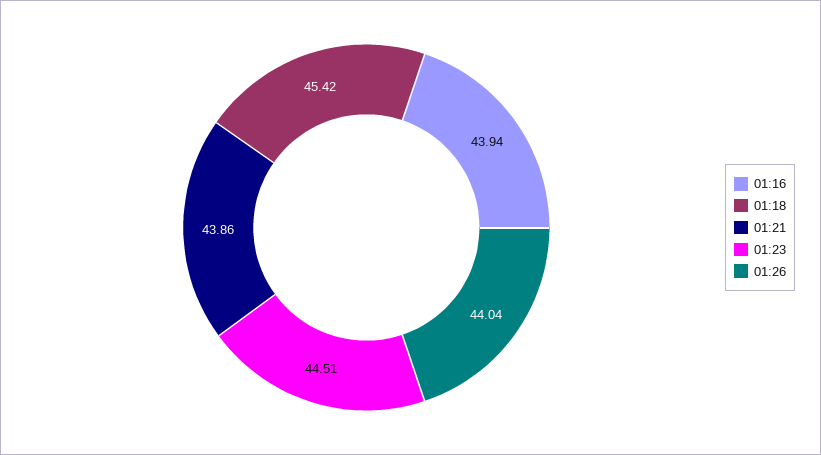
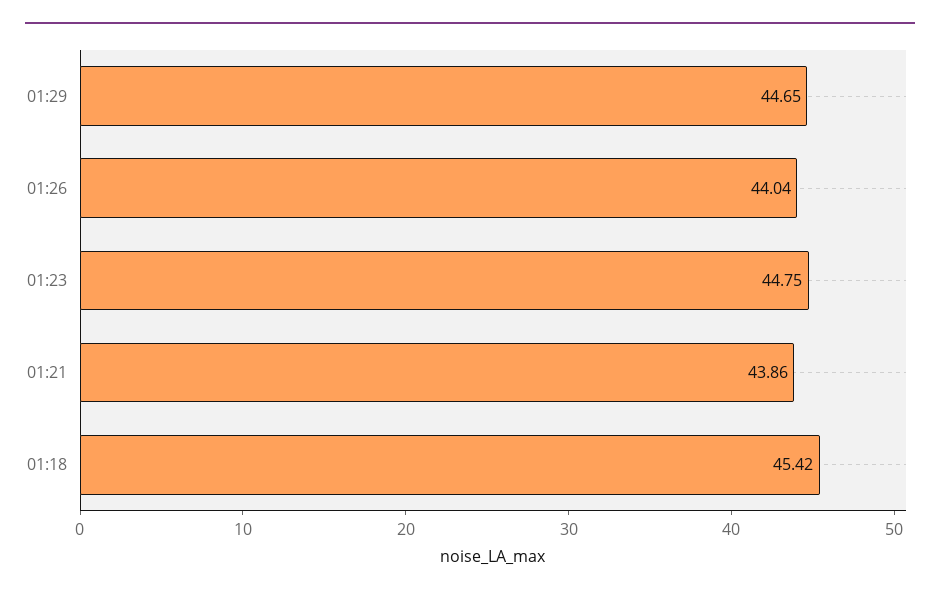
01:16: 43.94 -> none
01:23: 44.51 -> 44.75
01:29: none -> 44.65

